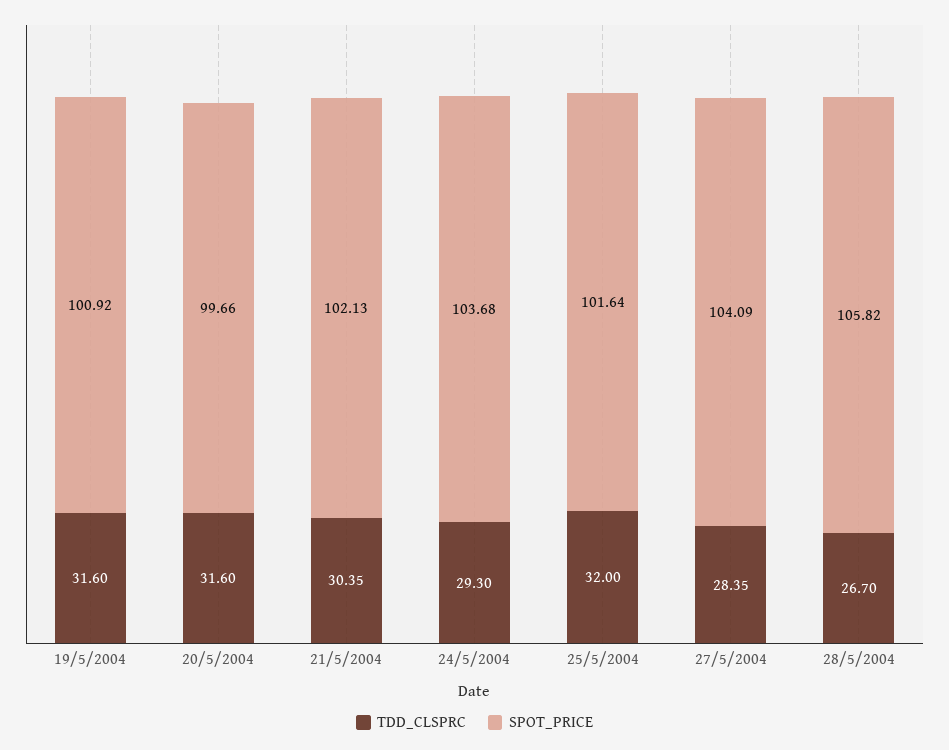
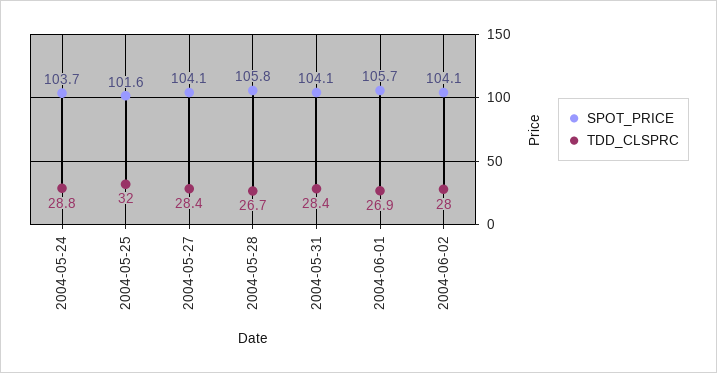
TDD_CLSPRC, 19/5/2004: 31.6 -> none
SPOT_PRICE, 19/5/2004: 100.92 -> none
TDD_CLSPRC, 20/5/2004: 31.6 -> none
SPOT_PRICE, 20/5/2004: 99.66 -> none
TDD_CLSPRC, 21/5/2004: 30.35 -> none
SPOT_PRICE, 21/5/2004: 102.13 -> none
TDD_CLSPRC, 24/5/2004: 29.3 -> 28.8
SPOT_PRICE, 2004-05-31: none -> 104.1
TDD_CLSPRC, 2004-05-31: none -> 28.4
SPOT_PRICE, 2004-06-01: none -> 105.7
TDD_CLSPRC, 2004-06-01: none -> 26.9
SPOT_PRICE, 2004-06-02: none -> 104.1
TDD_CLSPRC, 2004-06-02: none -> 28

